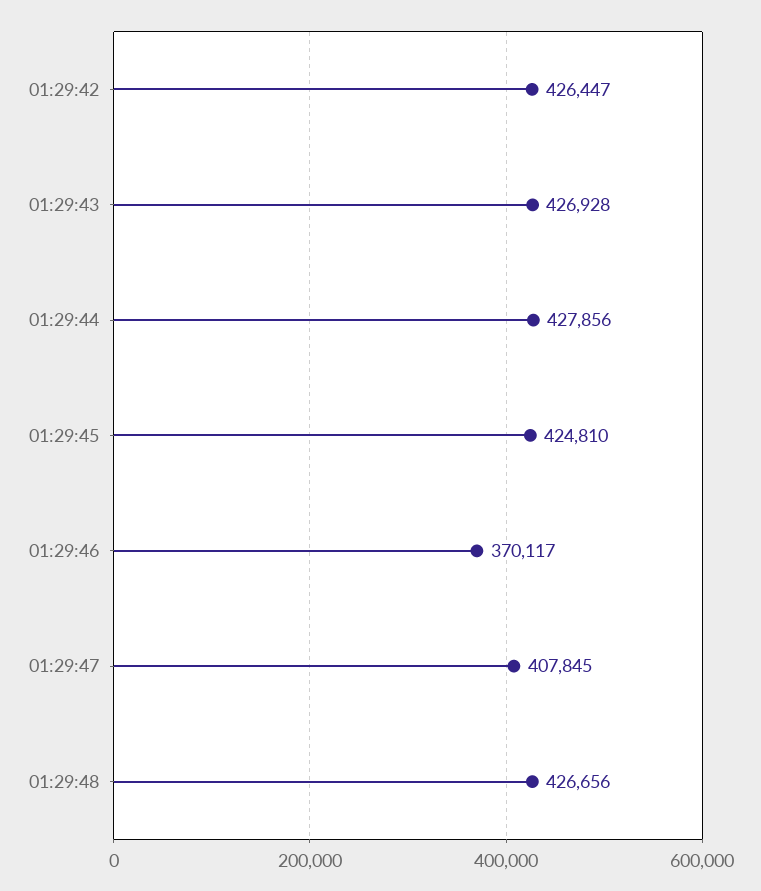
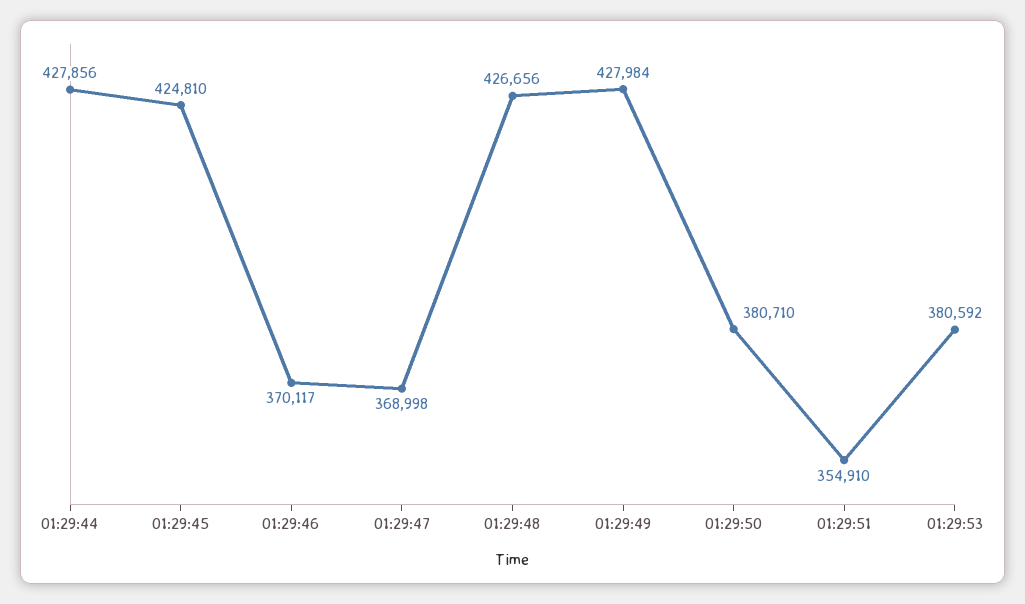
01:29:42: 426447 -> none
01:29:43: 426928 -> none
01:29:47: 407845 -> 368998
01:29:49: none -> 427984
01:29:50: none -> 380710
01:29:51: none -> 354910
01:29:53: none -> 380592

